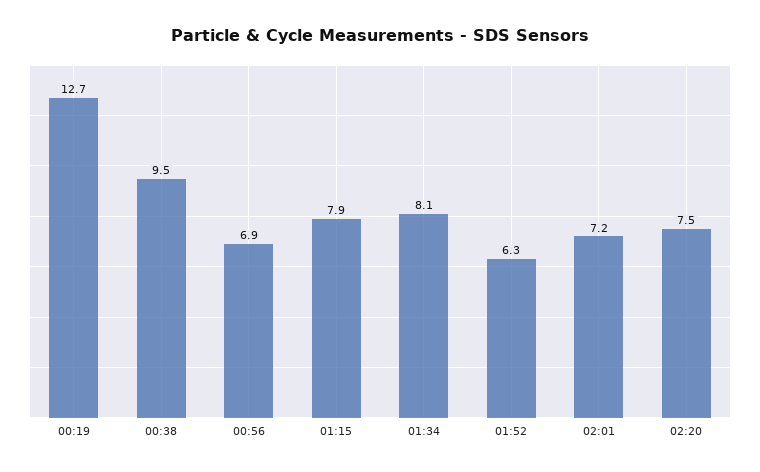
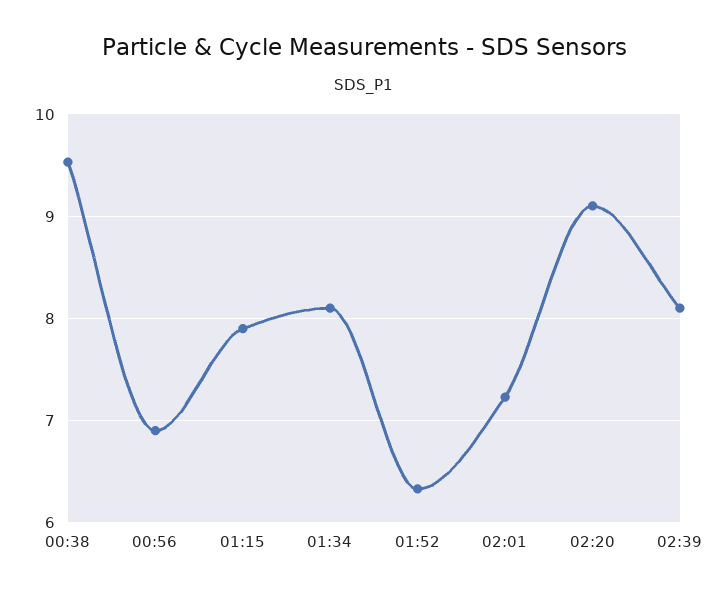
00:19: 12.7 -> none
02:20: 7.5 -> 9.1
02:39: none -> 8.1

